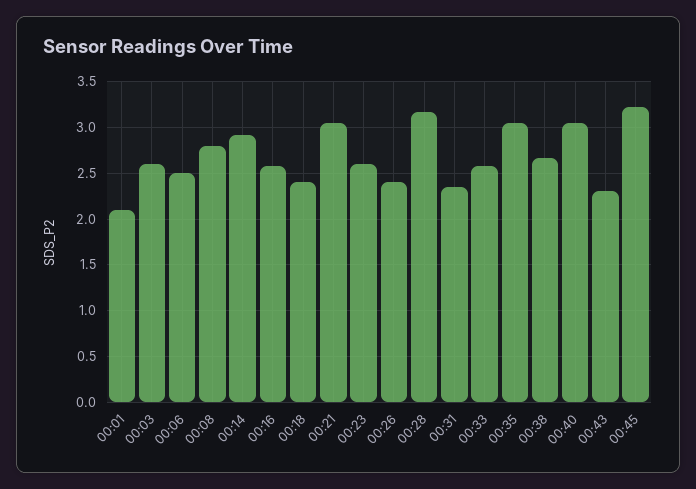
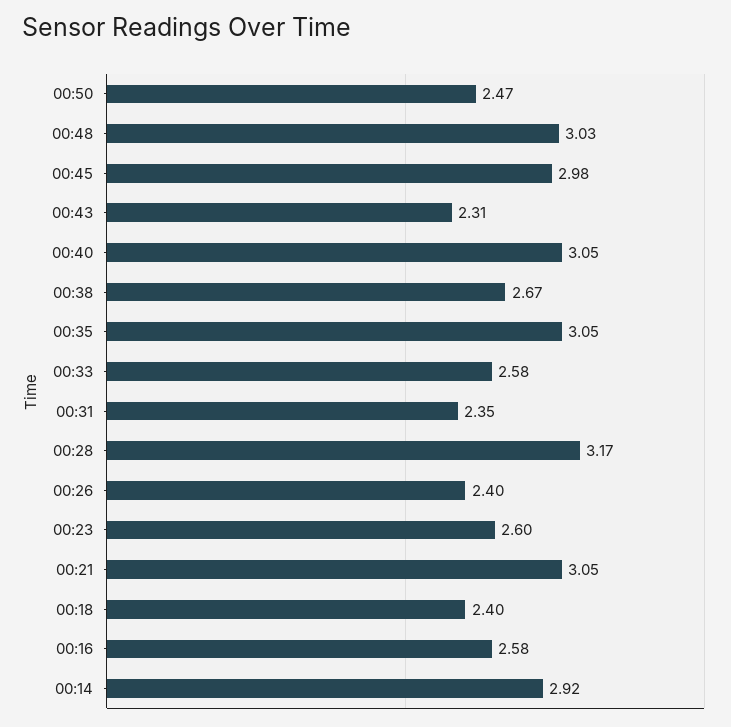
00:01: 2.1 -> none
00:03: 2.6 -> none
00:06: 2.5 -> none
00:08: 2.8 -> none
00:45: 3.2 -> 2.98
00:50: none -> 2.47
00:48: none -> 3.03

